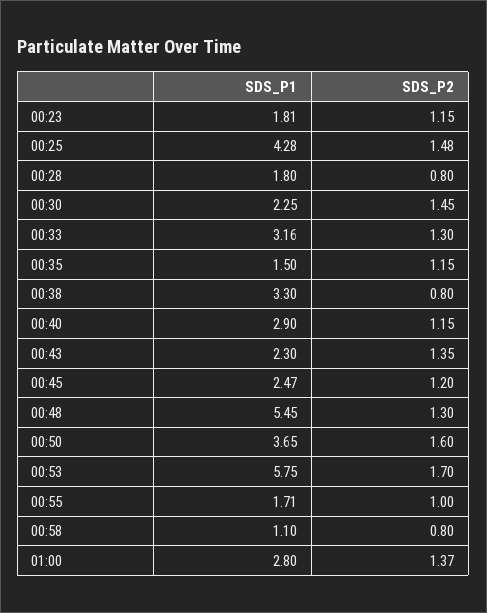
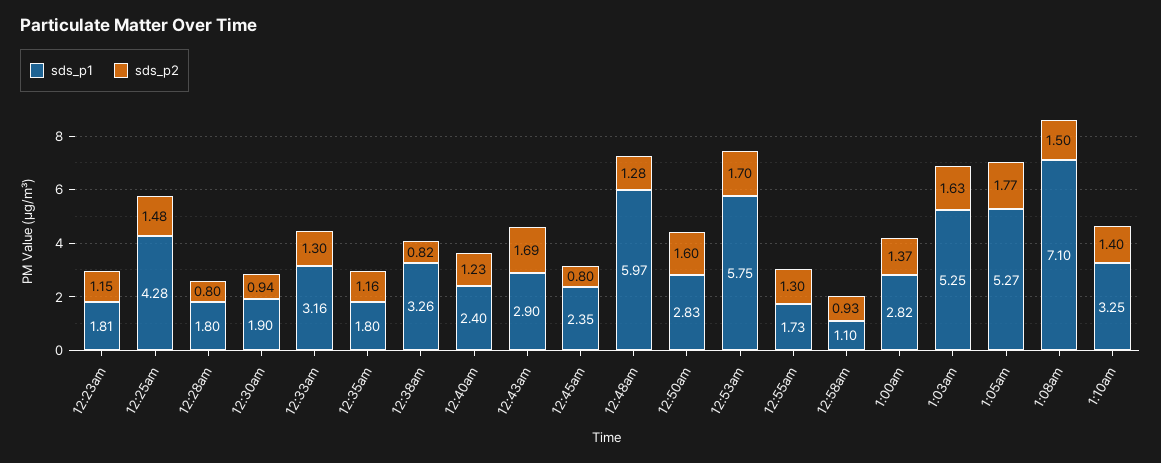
SDS_P1, 00:30: 2.25 -> 1.9
SDS_P2, 00:30: 1.45 -> 0.94
SDS_P1, 00:35: 1.5 -> 1.8
SDS_P2, 00:35: 1.15 -> 1.16
SDS_P1, 00:38: 3.3 -> 3.26
SDS_P2, 00:38: 0.8 -> 0.82
SDS_P1, 00:40: 2.9 -> 2.4
SDS_P2, 00:40: 1.15 -> 1.23
SDS_P1, 00:43: 2.3 -> 2.9
SDS_P2, 00:43: 1.35 -> 1.69
SDS_P1, 00:45: 2.47 -> 2.35
SDS_P2, 00:45: 1.2 -> 0.8
SDS_P1, 00:48: 5.45 -> 5.97
SDS_P2, 00:48: 1.3 -> 1.28
SDS_P1, 00:50: 3.65 -> 2.83
SDS_P1, 00:55: 1.71 -> 1.73
SDS_P2, 00:55: 1 -> 1.3
SDS_P2, 00:58: 0.8 -> 0.93
SDS_P1, 01:00: 2.8 -> 2.82
SDS_P1, 1:03am: none -> 5.25
SDS_P2, 1:03am: none -> 1.63
SDS_P1, 1:05am: none -> 5.27
SDS_P2, 1:05am: none -> 1.77
SDS_P1, 1:08am: none -> 7.1
SDS_P2, 1:08am: none -> 1.5
SDS_P1, 1:10am: none -> 3.25
SDS_P2, 1:10am: none -> 1.4

